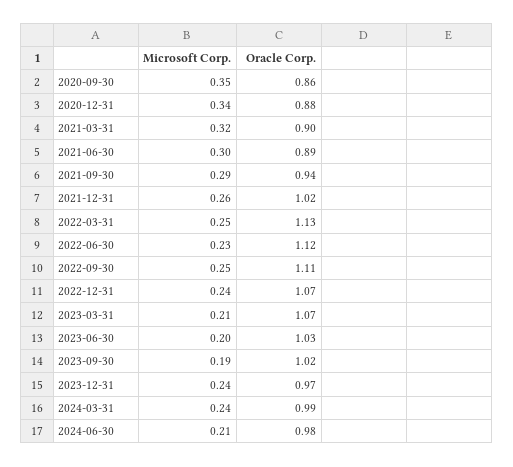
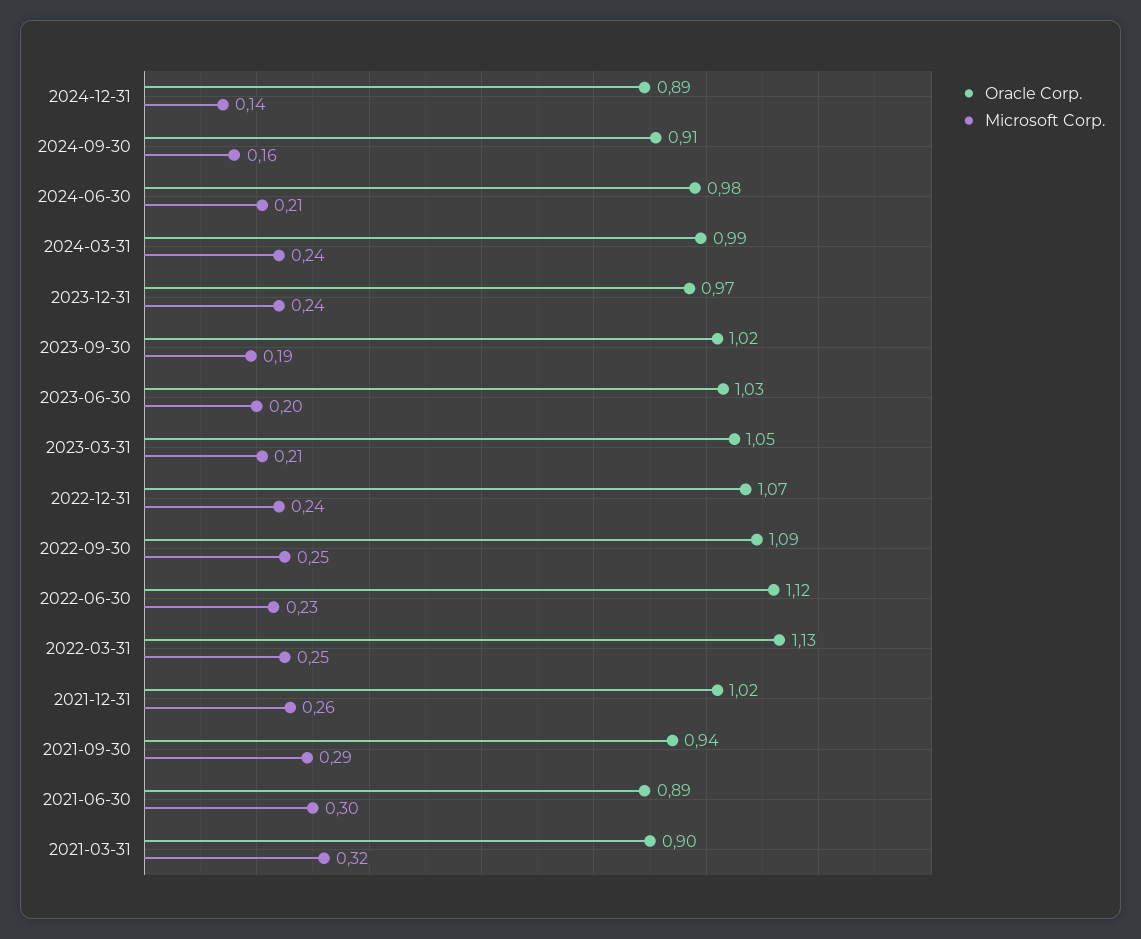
Microsoft Corp., 2020-09-30: 0.35 -> none
Oracle Corp., 2020-09-30: 0.86 -> none
Microsoft Corp., 2020-12-31: 0.34 -> none
Oracle Corp., 2020-12-31: 0.88 -> none
Oracle Corp., 2022-09-30: 1.11 -> 1.09
Oracle Corp., 2023-03-31: 1.07 -> 1.05
Oracle Corp., 2024-12-31: none -> 0.89
Microsoft Corp., 2024-12-31: none -> 0.14
Oracle Corp., 2024-09-30: none -> 0.91
Microsoft Corp., 2024-09-30: none -> 0.16

